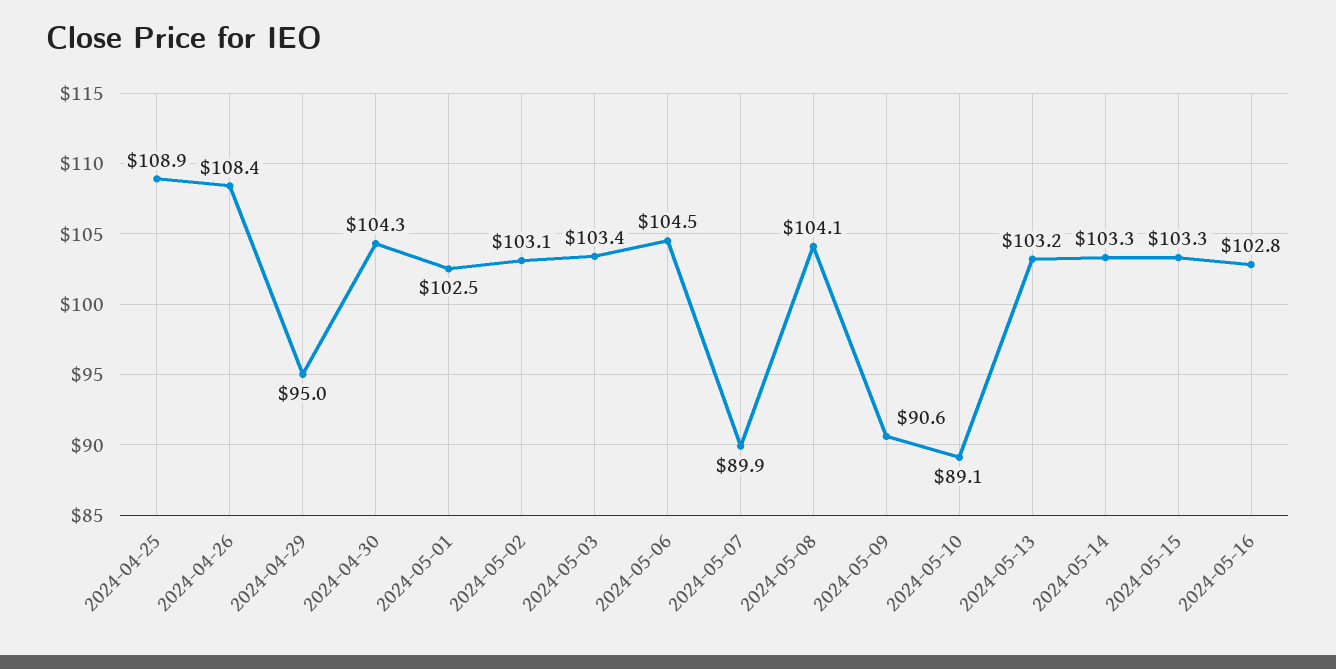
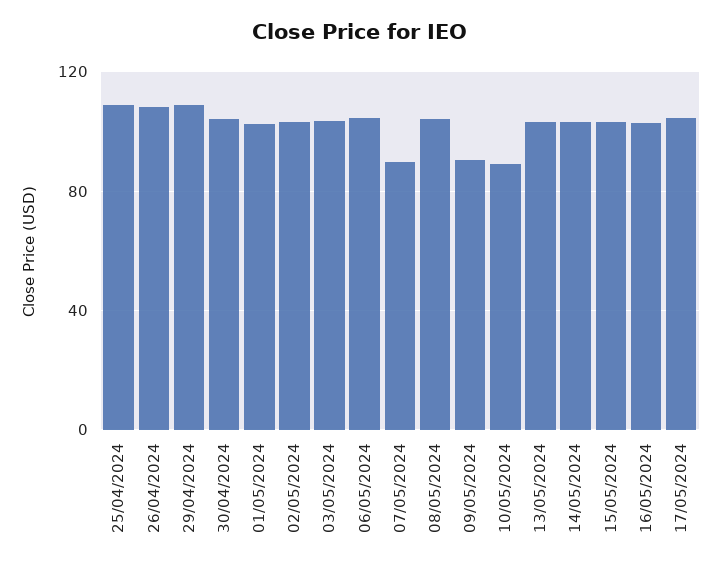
2024-04-29: 95 -> 110
17/05/2024: none -> 105

